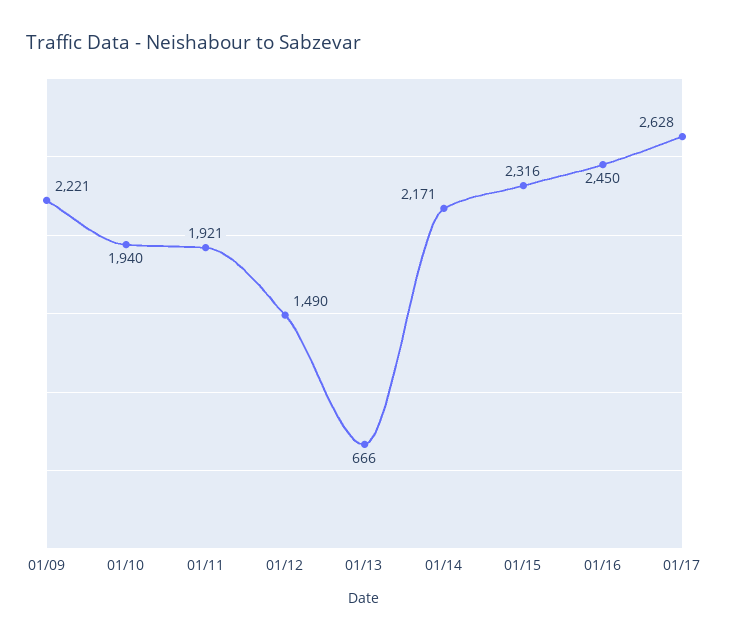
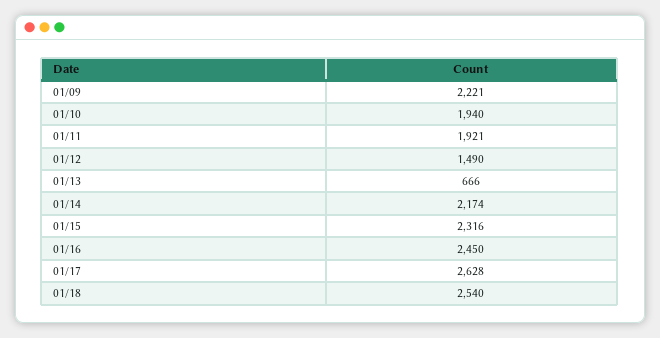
01/14: 2171 -> 2174
01/18: none -> 2540

